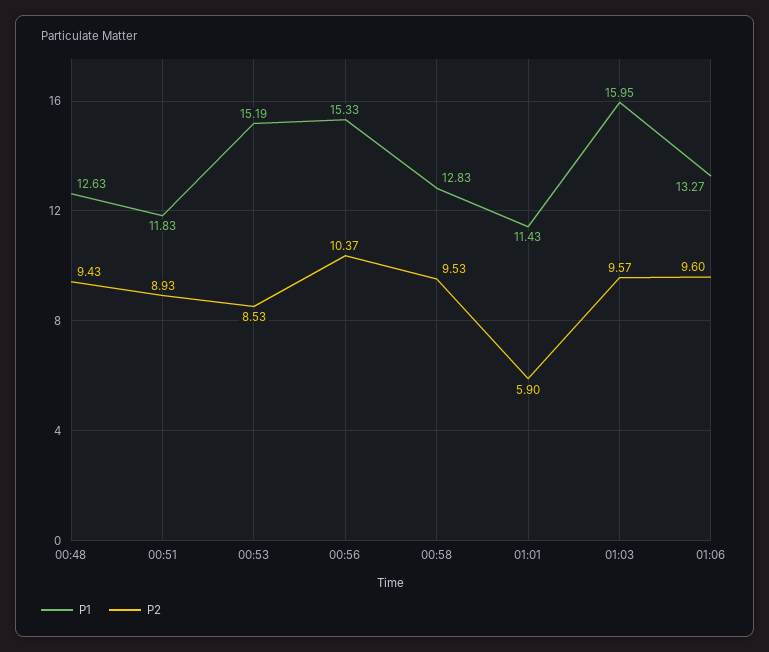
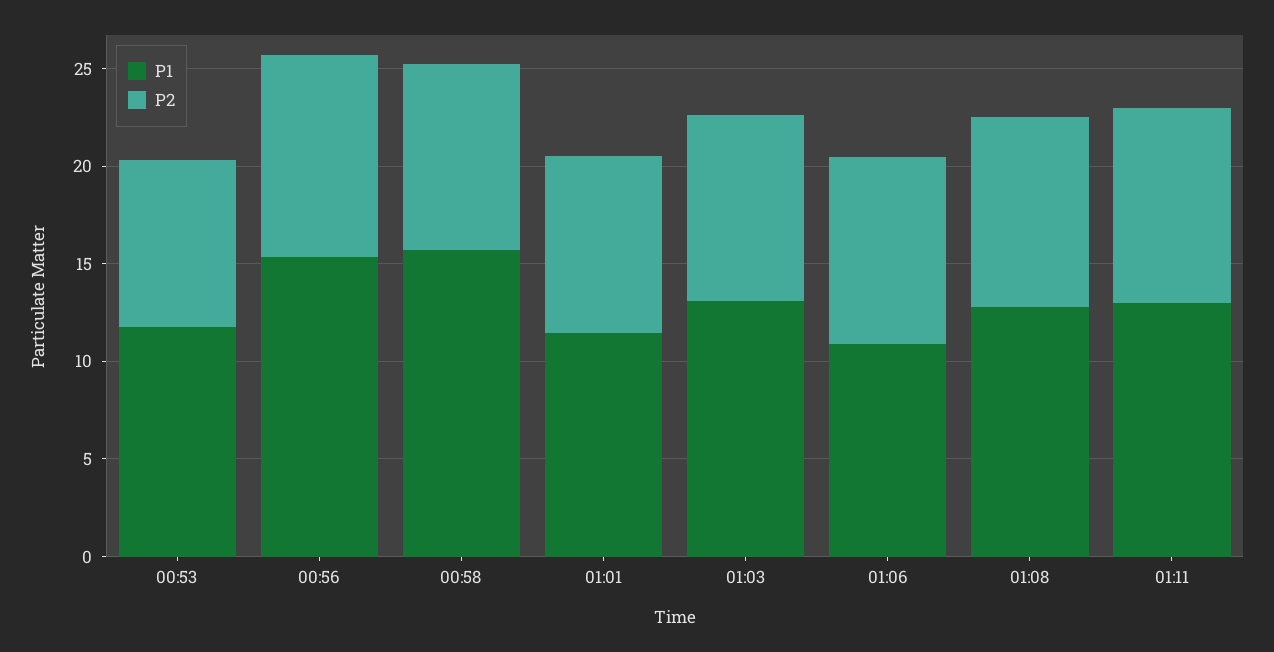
P1, 00:48: 12.63 -> none
P2, 00:48: 9.43 -> none
P1, 00:51: 11.83 -> none
P2, 00:51: 8.93 -> none
P1, 00:53: 15.19 -> 12
P1, 00:58: 12.83 -> 16
P2, 01:01: 5.9 -> 9
P1, 01:03: 15.95 -> 13
P1, 01:06: 13.27 -> 11
P1, 01:08: none -> 13
P2, 01:08: none -> 10
P1, 01:11: none -> 13
P2, 01:11: none -> 10

